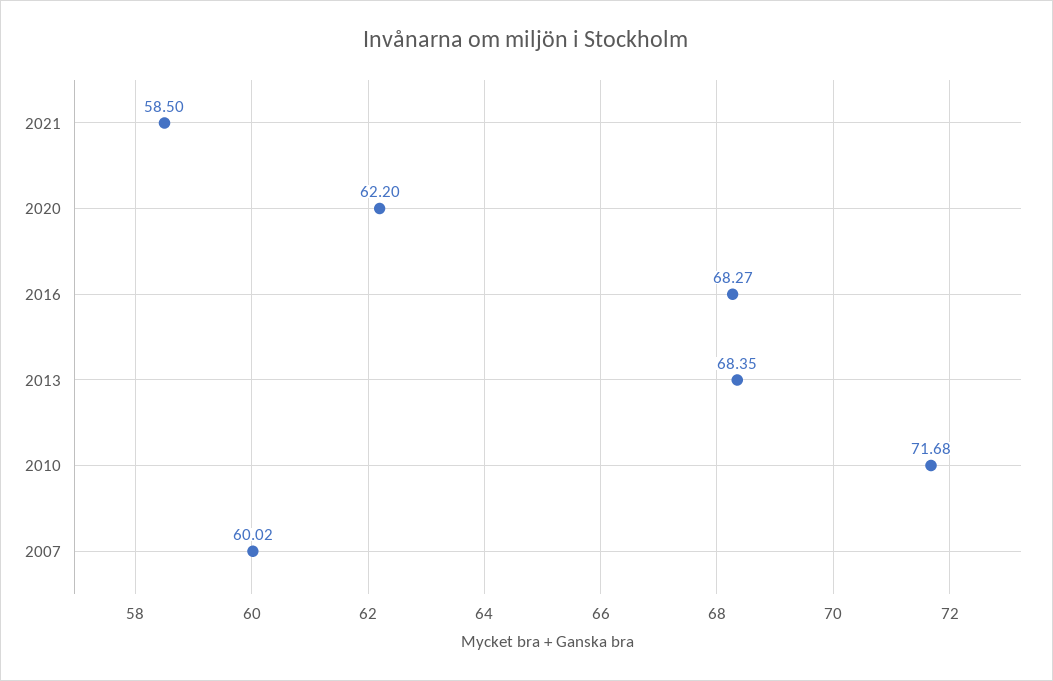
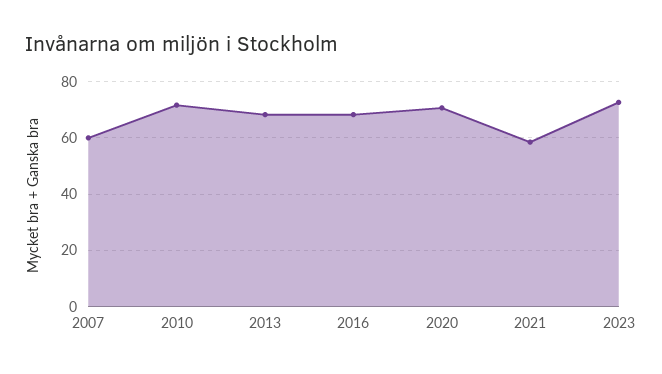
2020: 62.2 -> 70
2023: none -> 72.5

